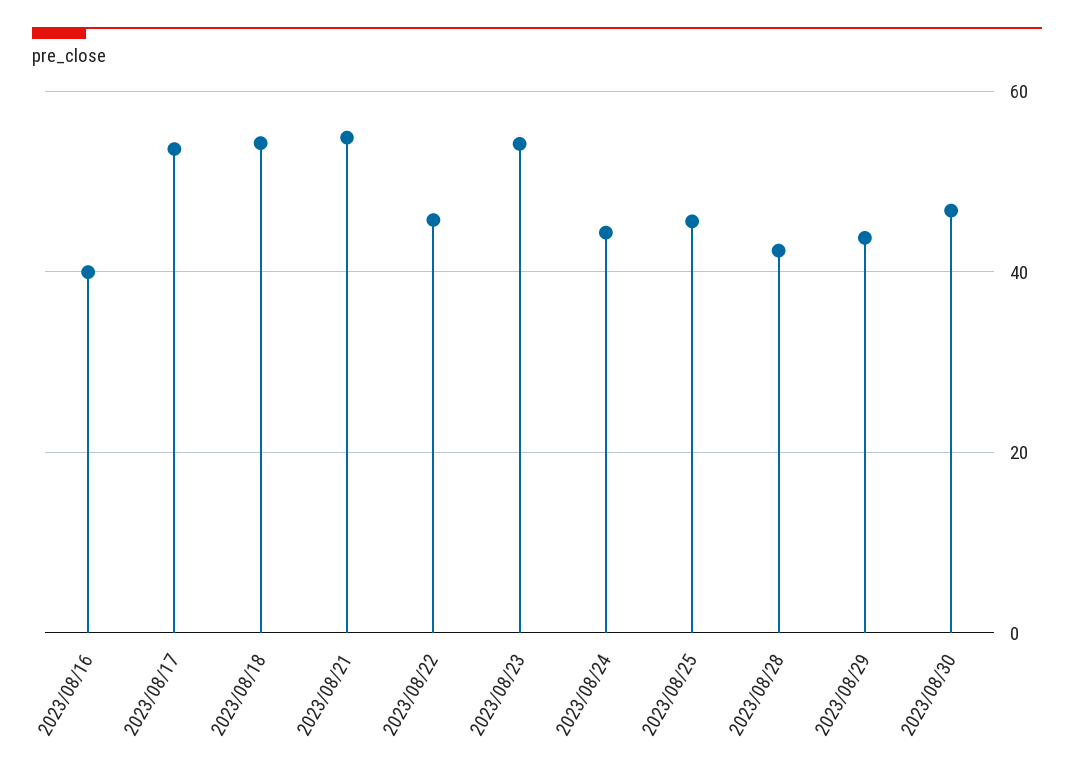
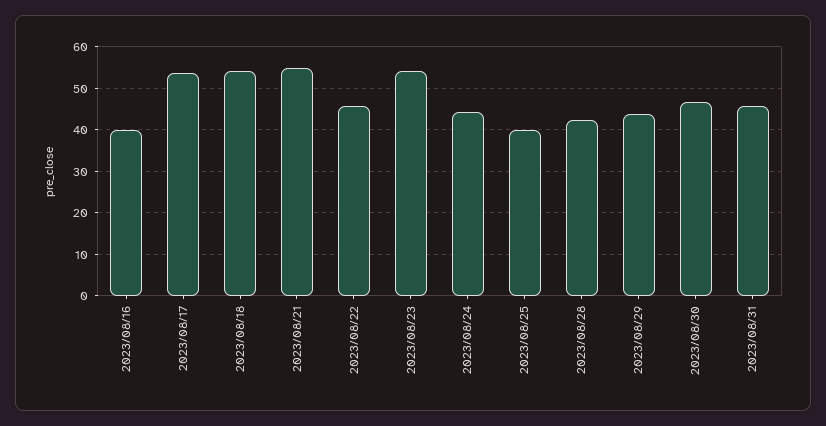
2023/08/25: 46 -> 40
2023/08/31: none -> 46

